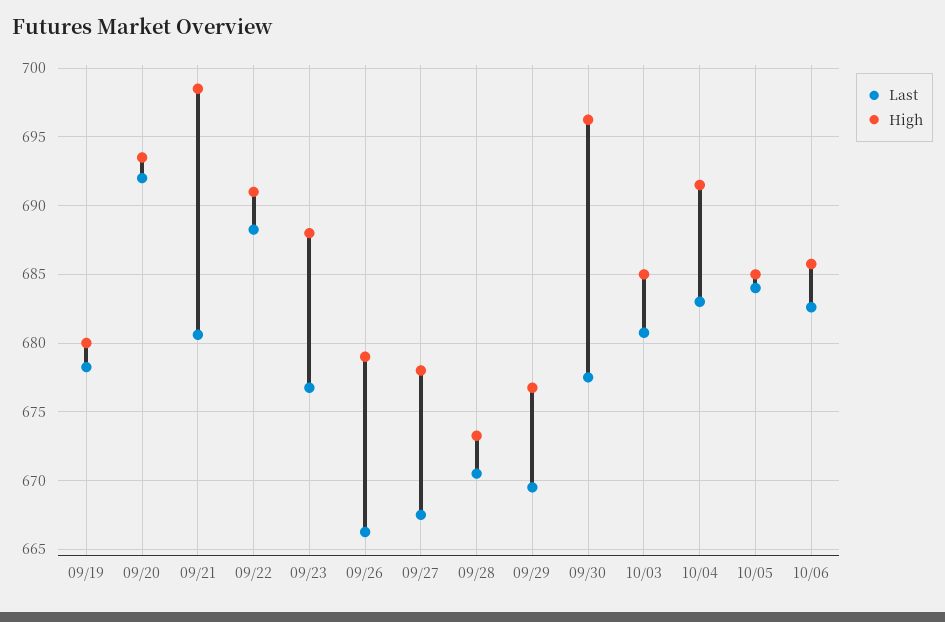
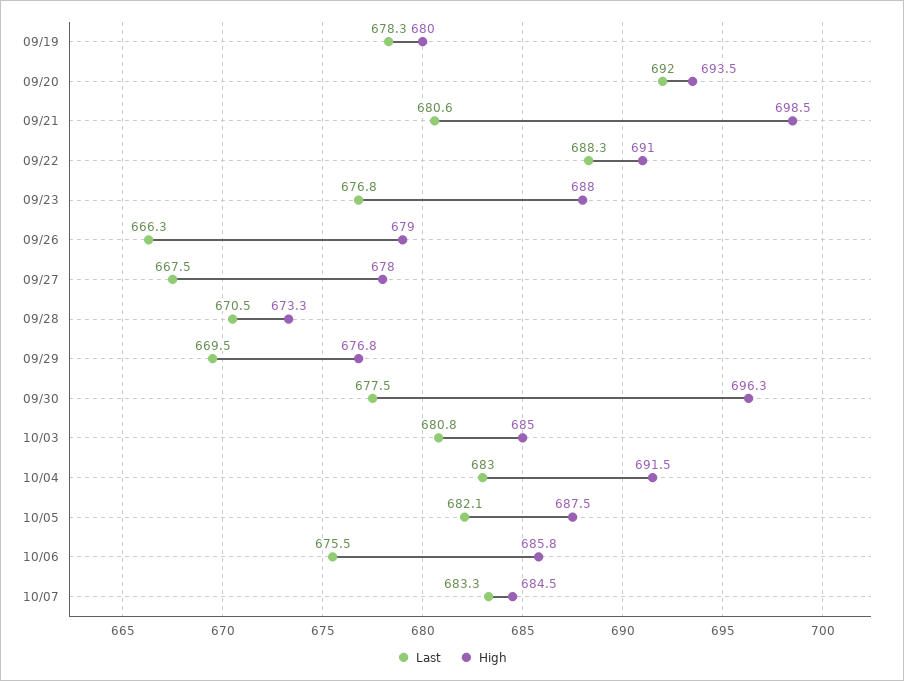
Last, 10/05: 684 -> 682.1
High, 10/05: 685 -> 687.5
Last, 10/06: 682.5 -> 675.5
Last, 10/07: none -> 683.3
High, 10/07: none -> 684.5

